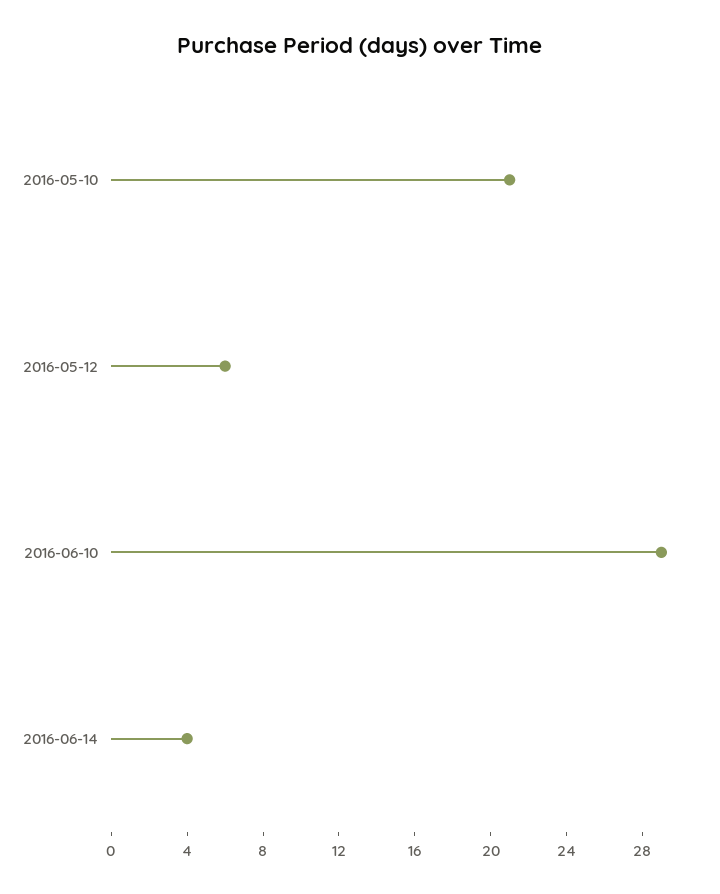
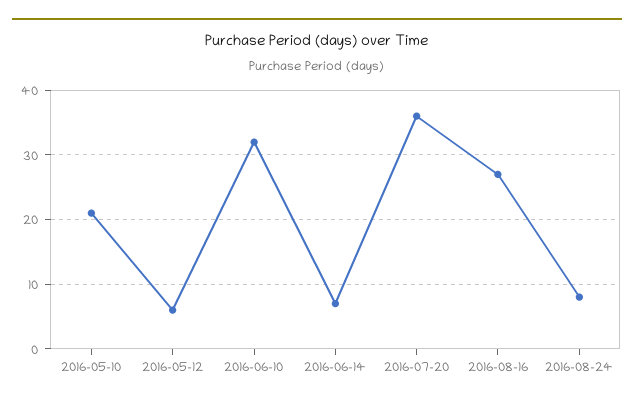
2016-06-10: 29 -> 32
2016-06-14: 4 -> 7
2016-07-20: none -> 36
2016-08-16: none -> 27
2016-08-24: none -> 8

